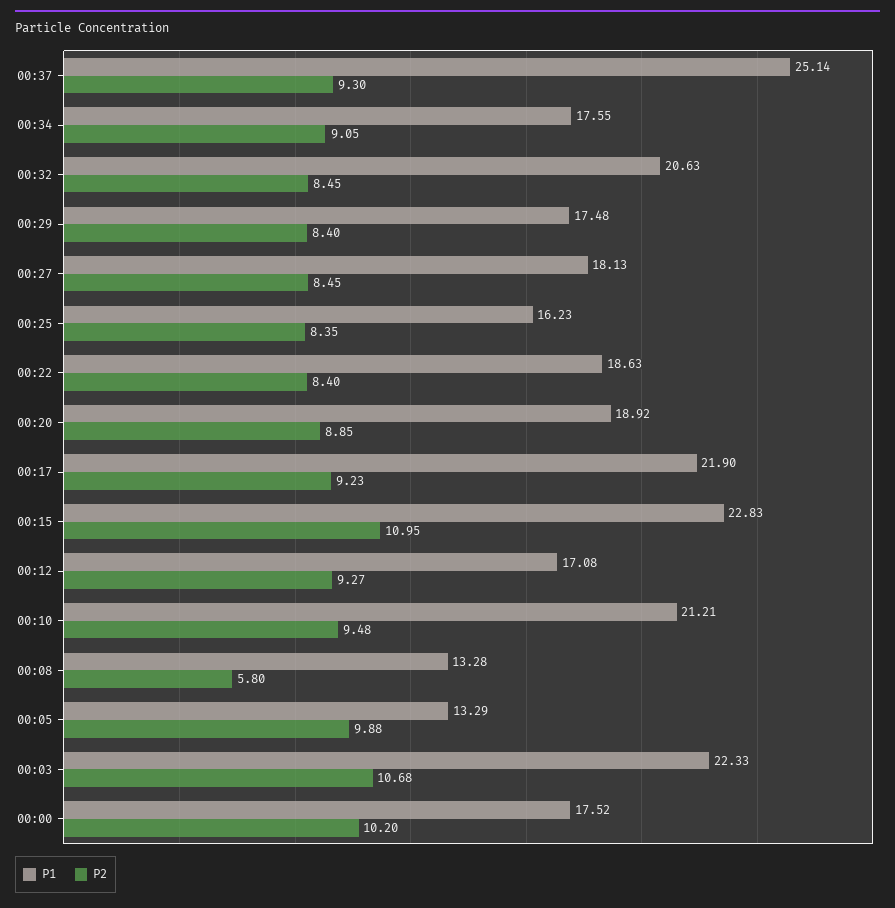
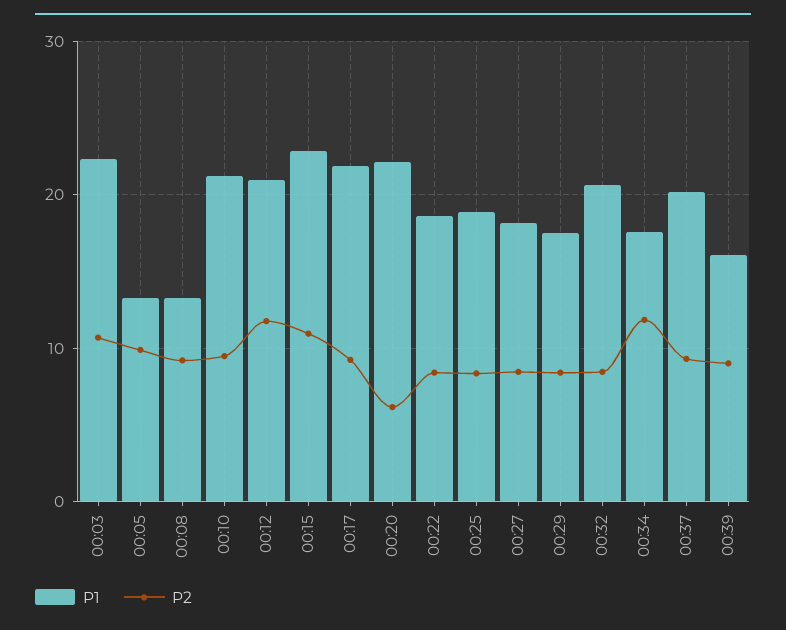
P1, 00:37: 25.14 -> 20
P2, 00:34: 9.05 -> 12
P1, 00:25: 16.23 -> 19
P1, 00:20: 18.92 -> 22
P2, 00:20: 8.85 -> 6
P1, 00:12: 17.08 -> 21
P2, 00:12: 9.27 -> 12
P2, 00:08: 5.8 -> 9
P1, 00:00: 17.52 -> none
P2, 00:00: 10.2 -> none
P1, 00:39: none -> 16
P2, 00:39: none -> 9

